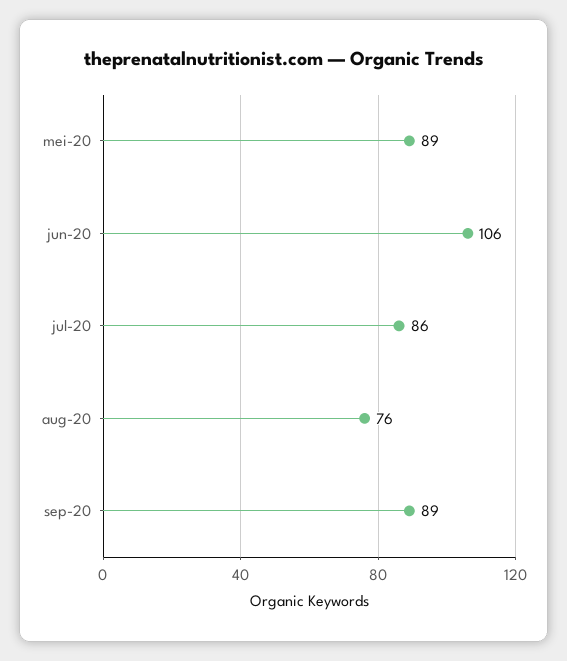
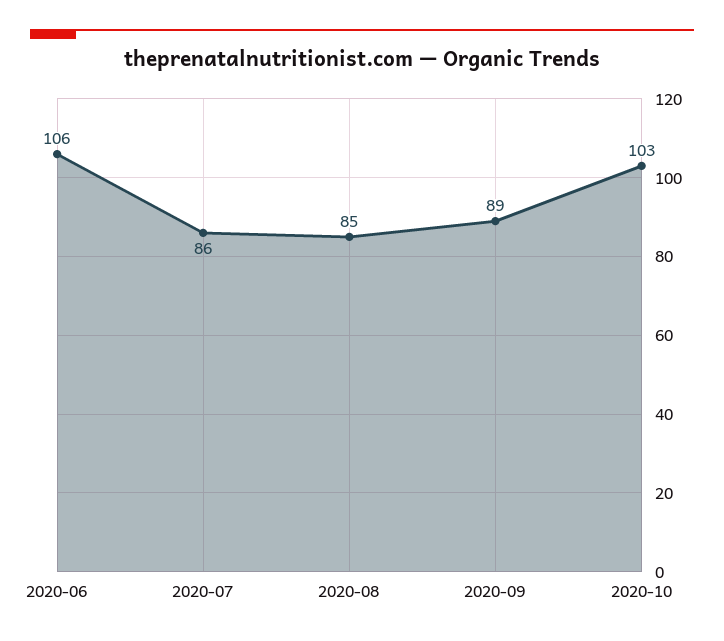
mei-20: 89 -> none
aug-20: 76 -> 85
2020-10: none -> 103

